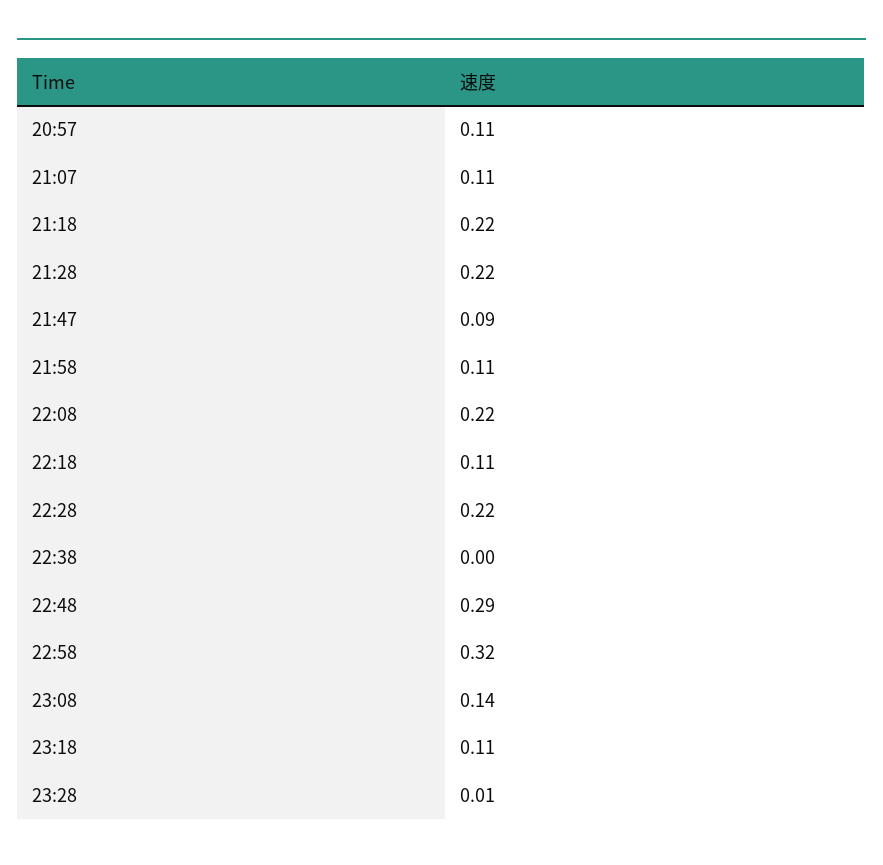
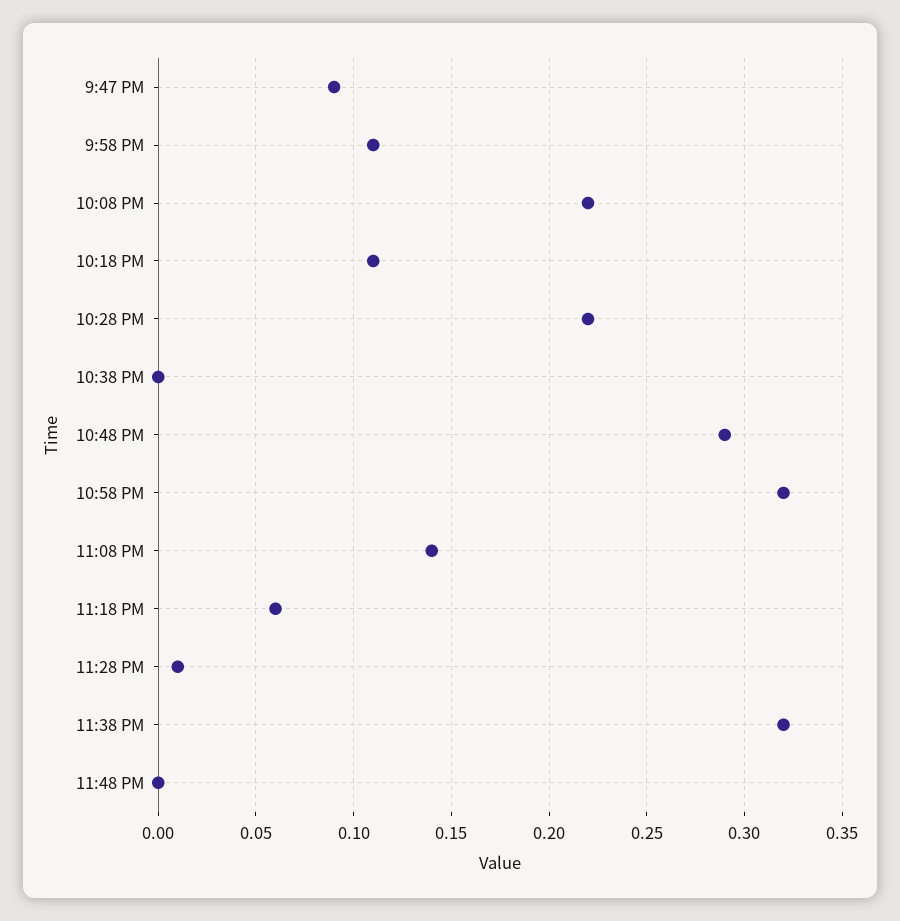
20:57: 0.11 -> none
21:07: 0.11 -> none
21:18: 0.22 -> none
21:28: 0.22 -> none
23:18: 0.11 -> 0.06
11:38 PM: none -> 0.32
11:48 PM: none -> 0

